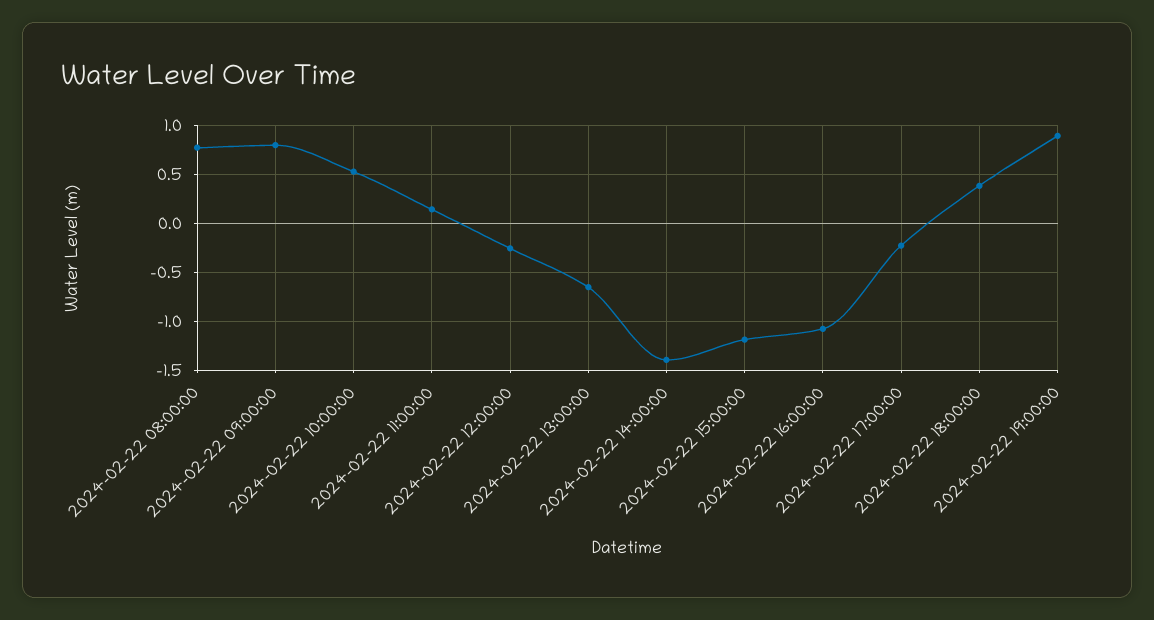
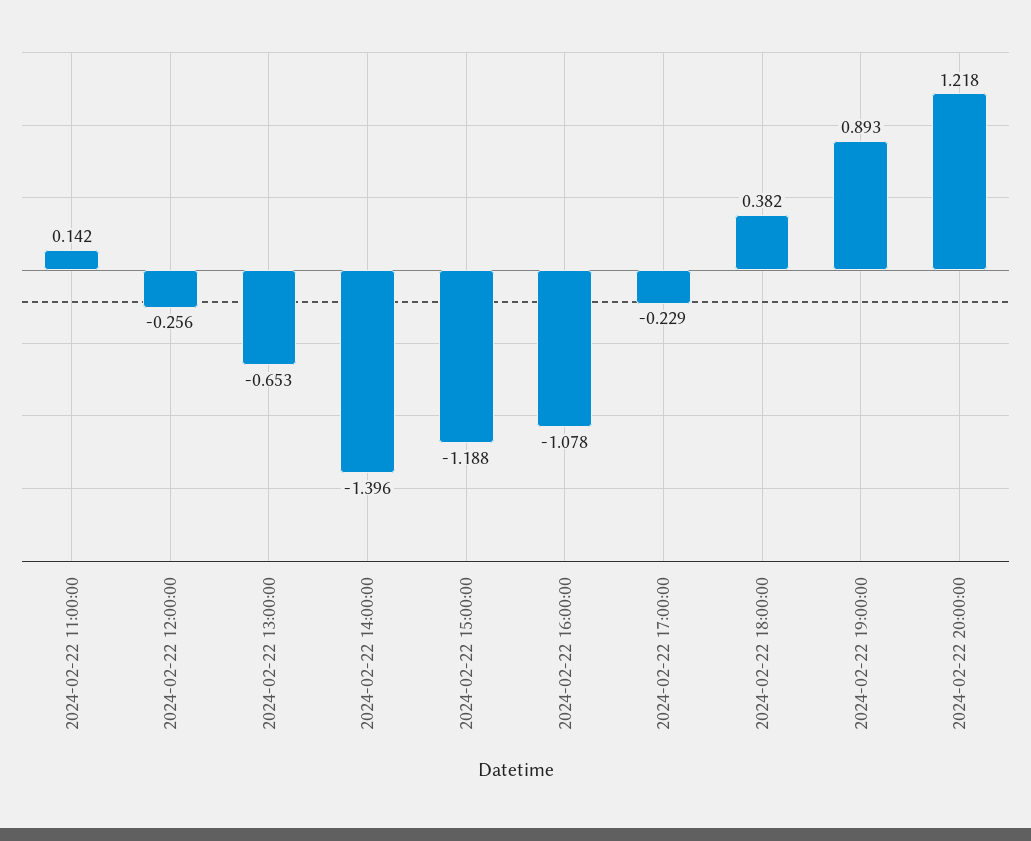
2024-02-22 08:00:00: 0.8 -> none
2024-02-22 09:00:00: 0.8 -> none
2024-02-22 10:00:00: 0.5 -> none
2024-02-22 20:00:00: none -> 1.218

